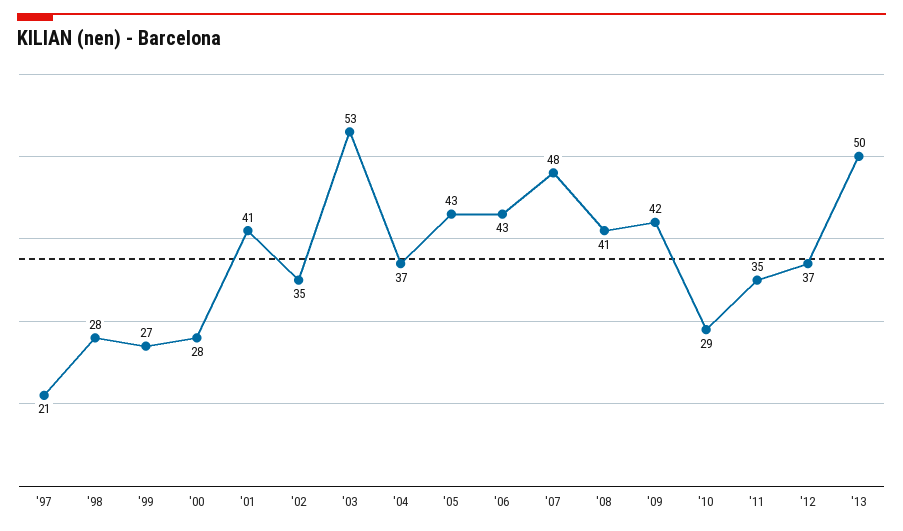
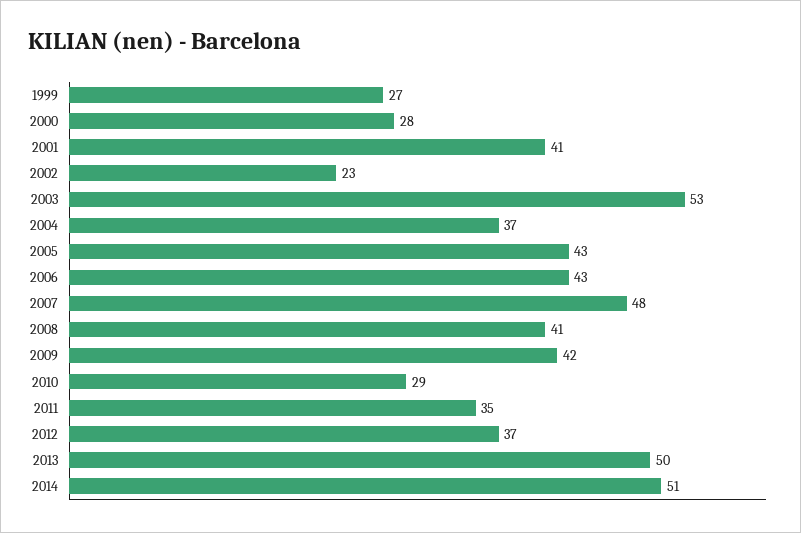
'97: 21 -> none
'98: 28 -> none
'02: 35 -> 23
2014: none -> 51

